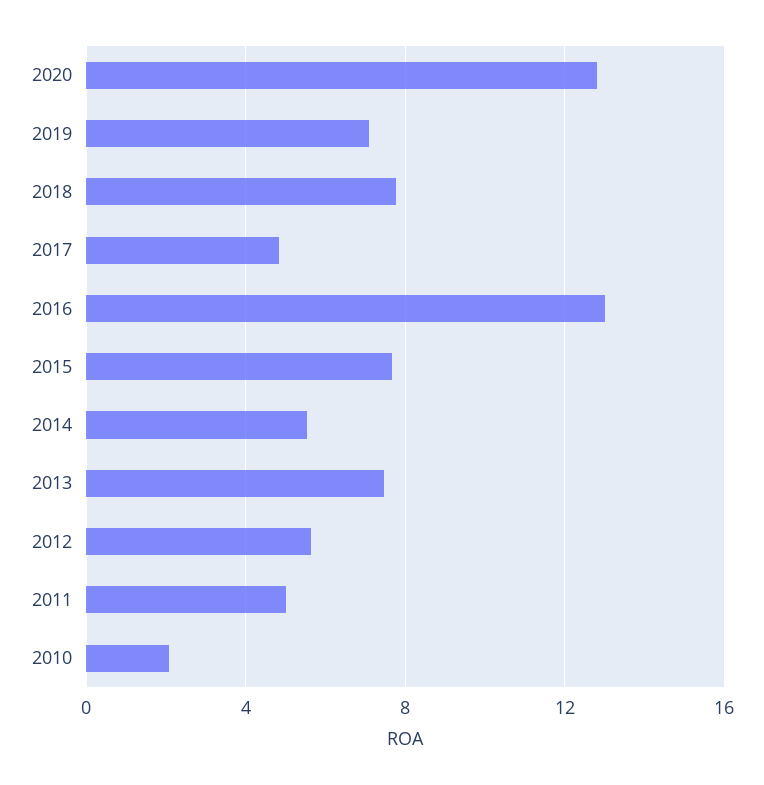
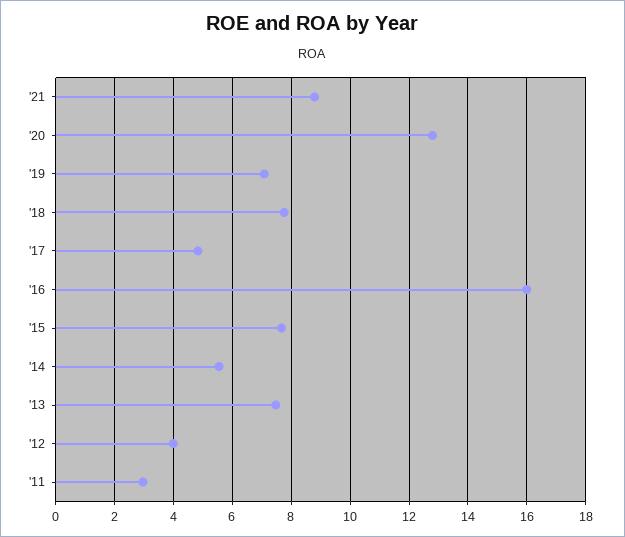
2016: 13 -> 16
2012: 5.5 -> 4
2011: 5 -> 3
2010: 2 -> none
'21: none -> 8.75

